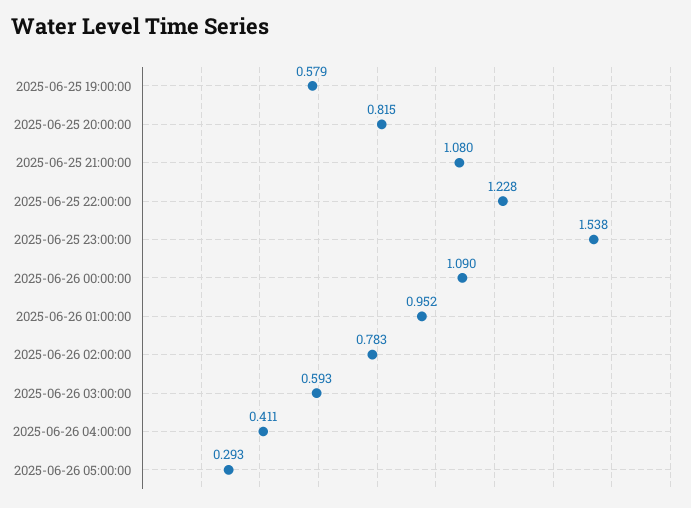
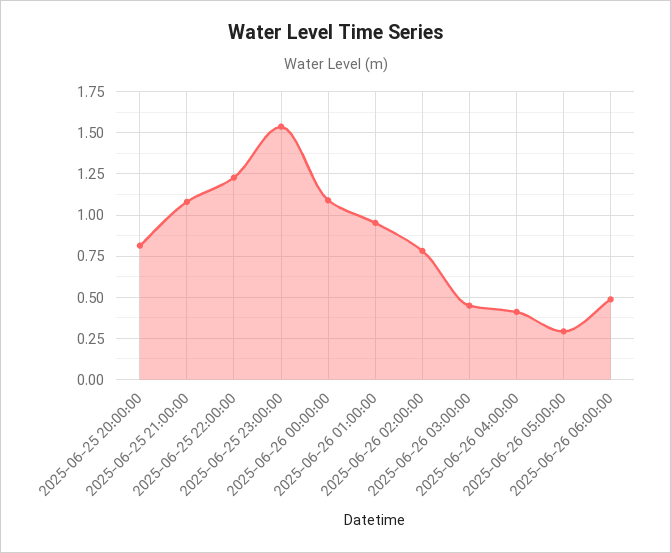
2025-06-25 19:00:00: 0.579 -> none
2025-06-26 03:00:00: 0.593 -> 0.45
2025-06-26 06:00:00: none -> 0.5

